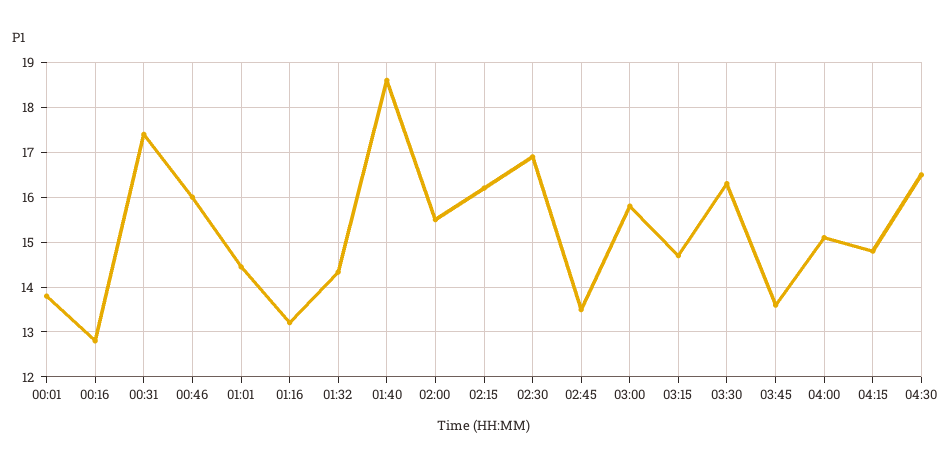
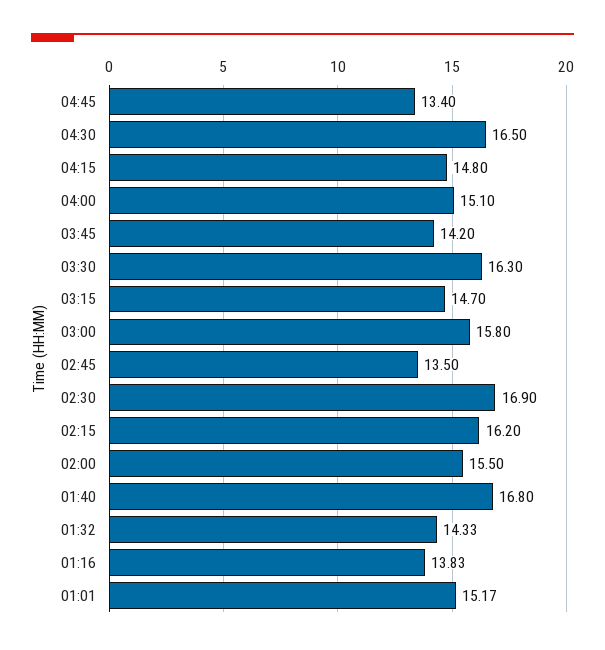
00:01: 13.8 -> none
00:16: 12.8 -> none
00:31: 17.4 -> none
00:46: 16 -> none
01:01: 14.4 -> 15.17
01:16: 13.2 -> 13.83
01:40: 18.6 -> 16.8
03:45: 13.6 -> 14.2
04:45: none -> 13.4

